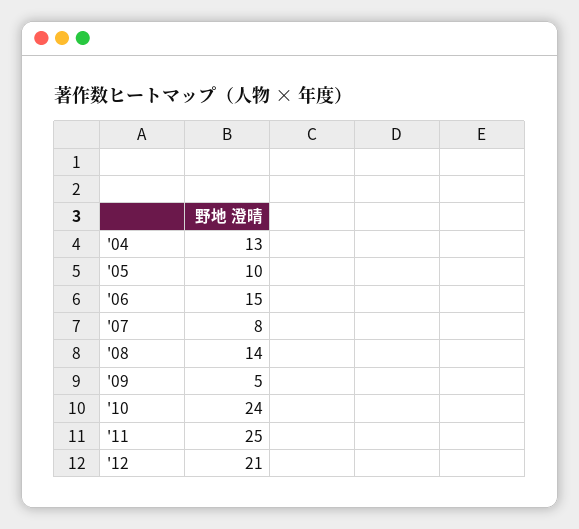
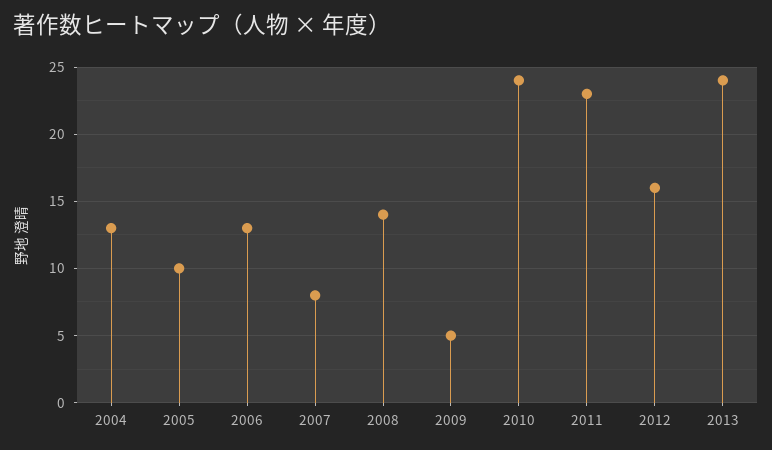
'06: 15 -> 13
'11: 25 -> 23
'12: 21 -> 16
2013: none -> 24

